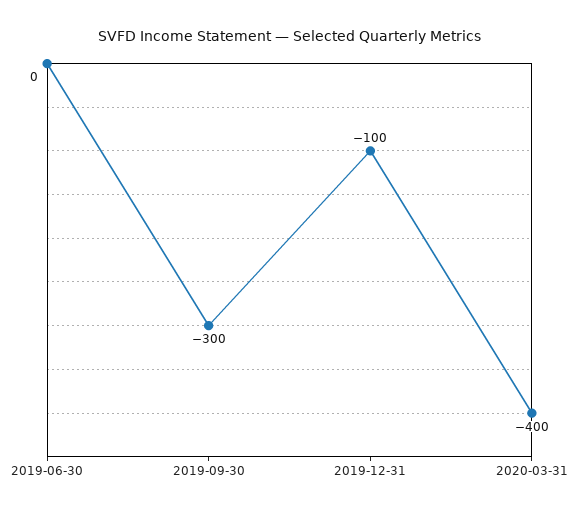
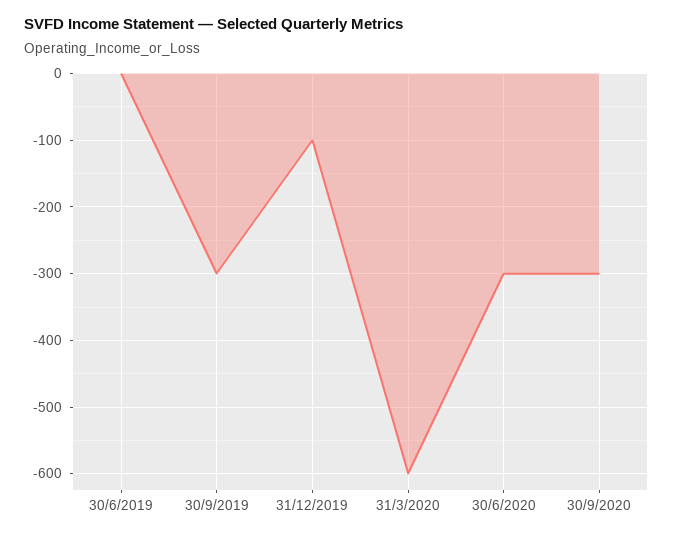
2020-03-31: -400 -> -600
30/6/2020: none -> -300
30/9/2020: none -> -300

